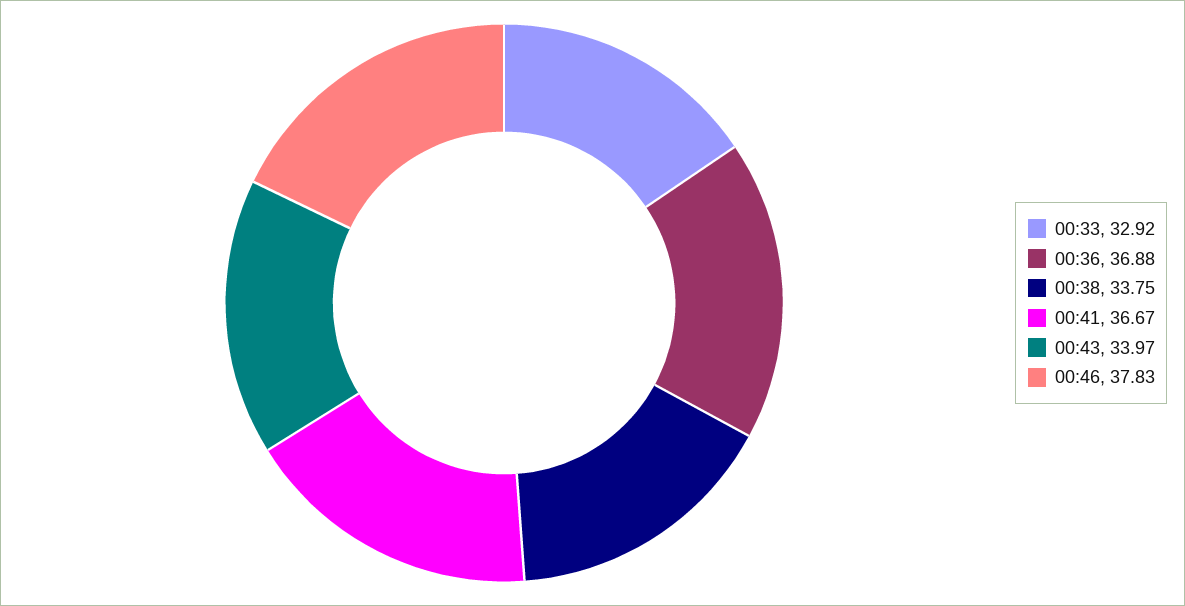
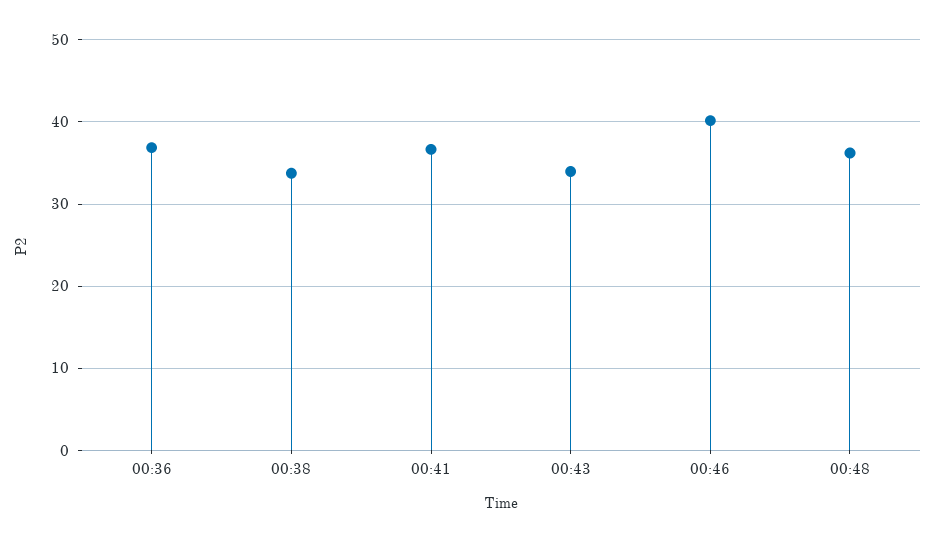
00:33: 32.92 -> none
00:46: 37.83 -> 40
00:48: none -> 36

